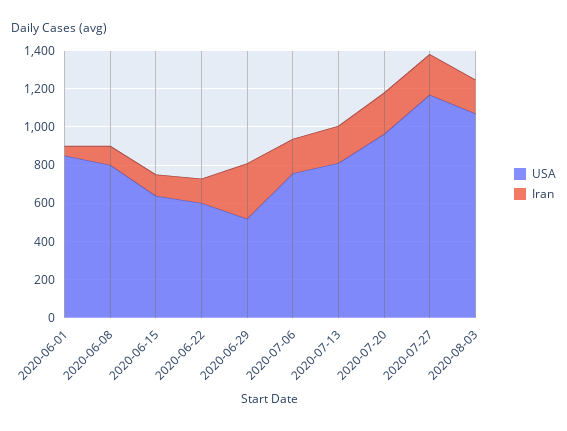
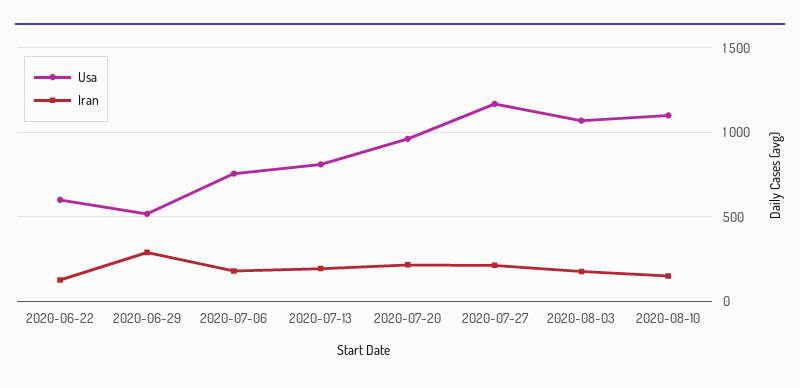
USA, 2020-06-01: 850 -> none
Iran, 2020-06-01: 50 -> none
USA, 2020-06-08: 800 -> none
Iran, 2020-06-08: 100 -> none
USA, 2020-06-15: 650 -> none
Iran, 2020-06-15: 100 -> none
USA, 2020-08-10: none -> 1100
Iran, 2020-08-10: none -> 150

